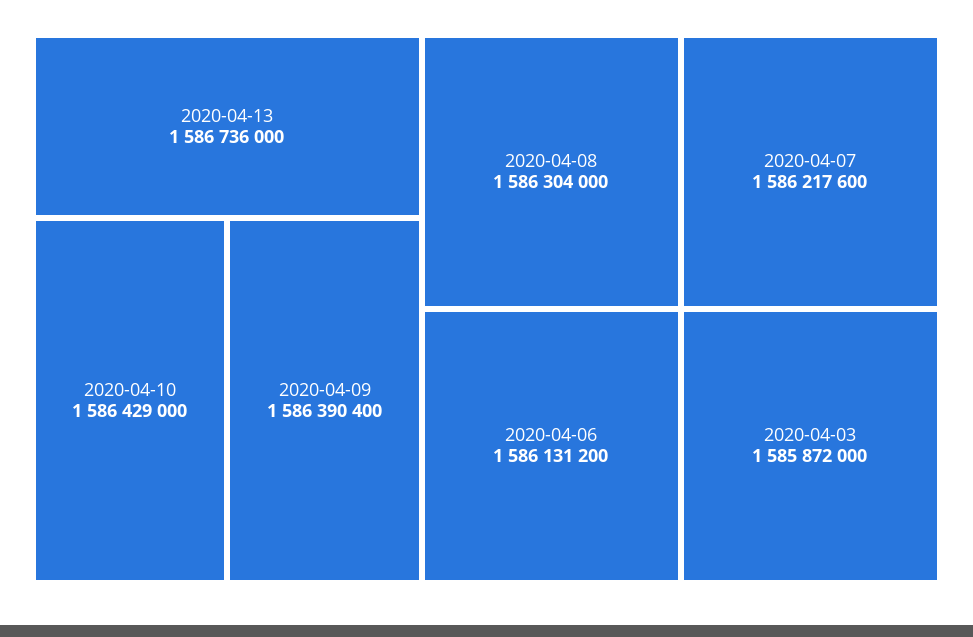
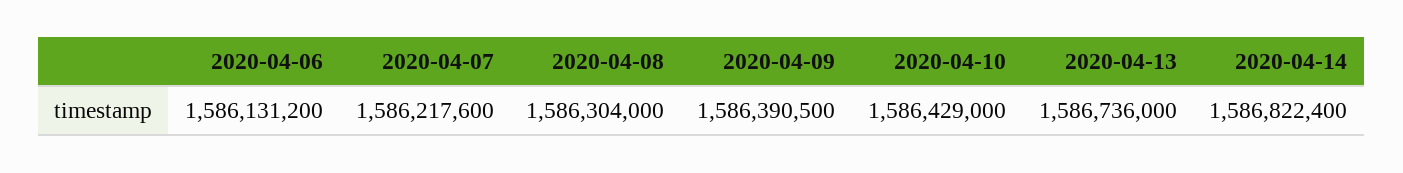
2020-04-09: 1586390400 -> 1586390500
2020-04-03: 1585872000 -> none
2020-04-14: none -> 1586822400

